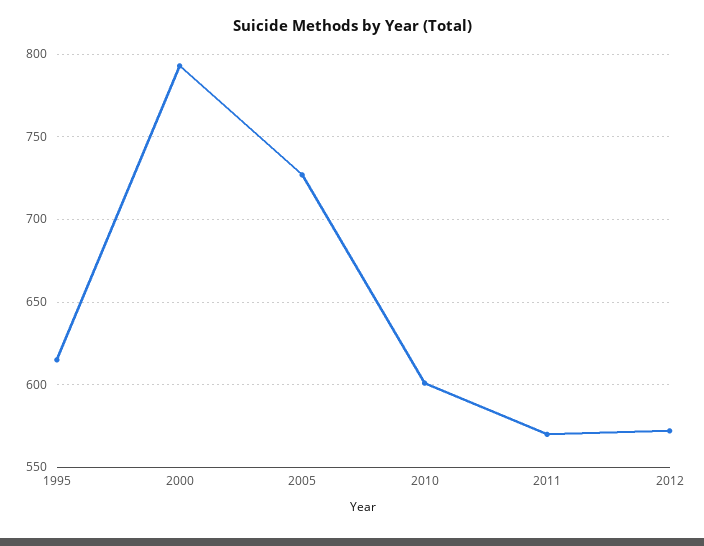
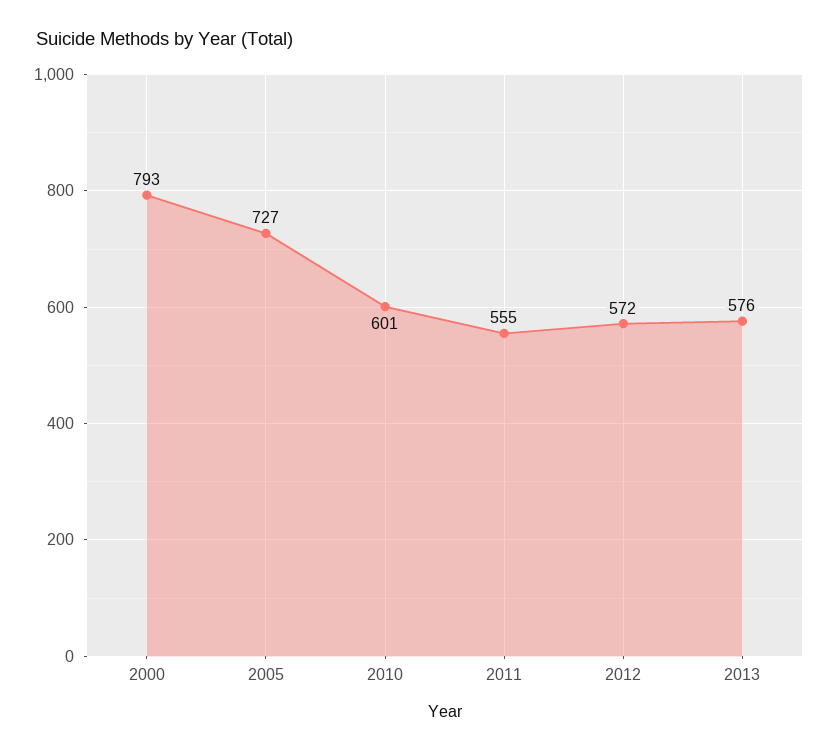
1995: 615 -> none
2011: 570 -> 555
2013: none -> 576

